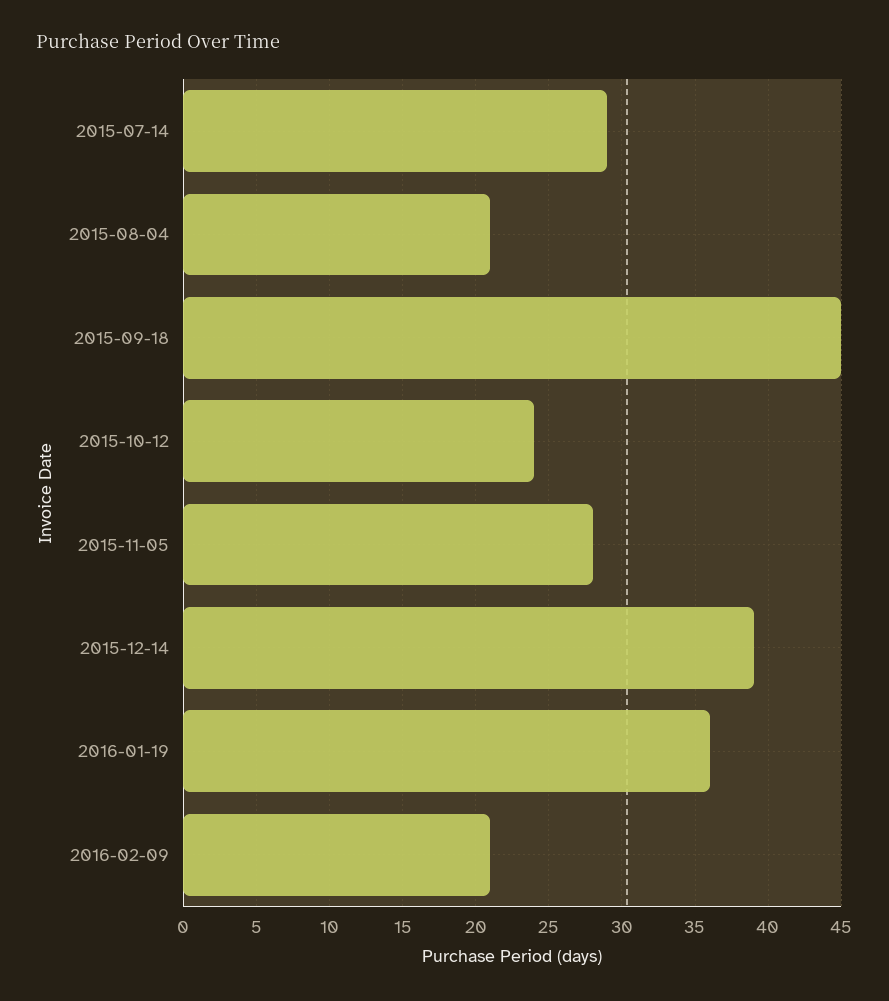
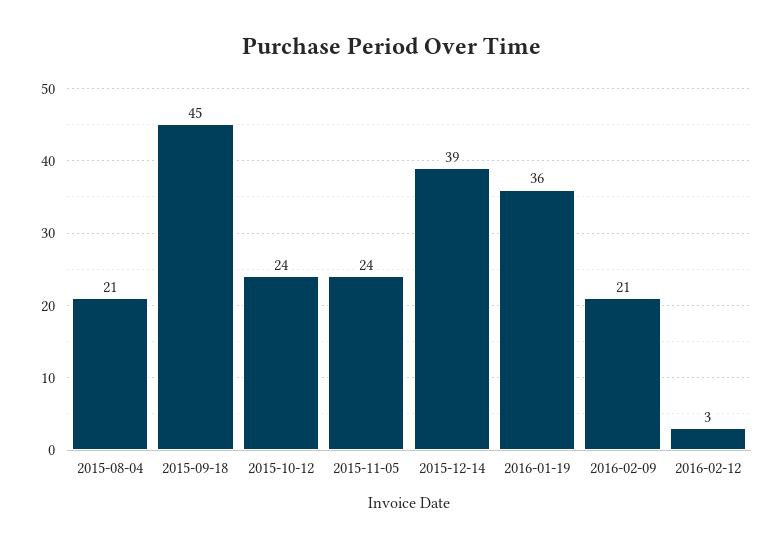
2015-07-14: 29 -> none
2015-11-05: 28 -> 24
2016-02-12: none -> 3

